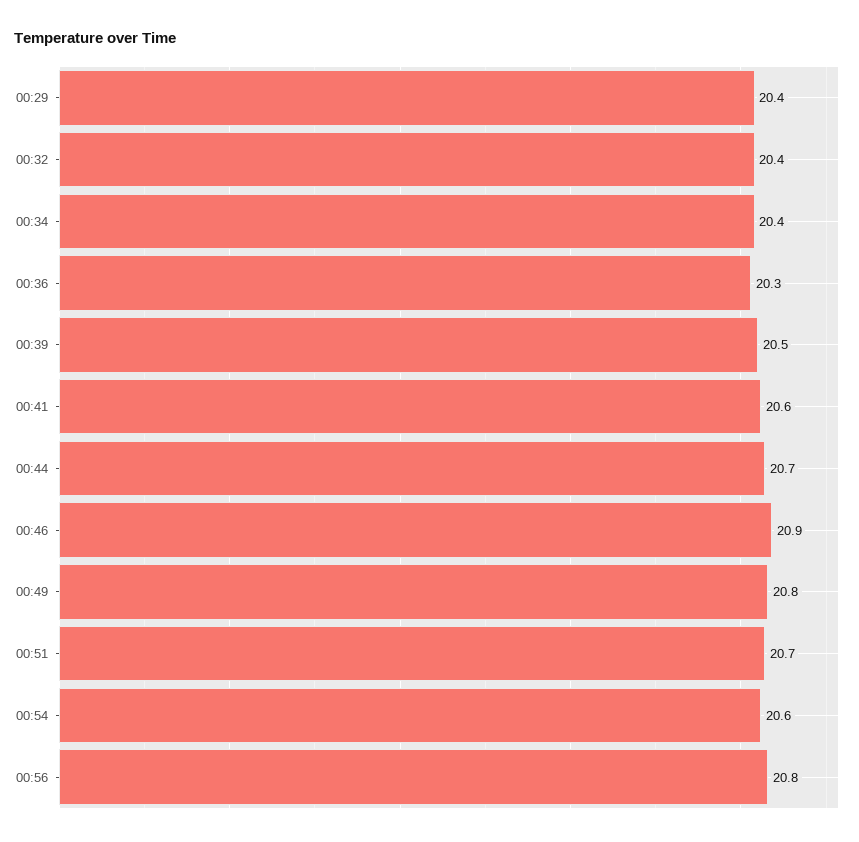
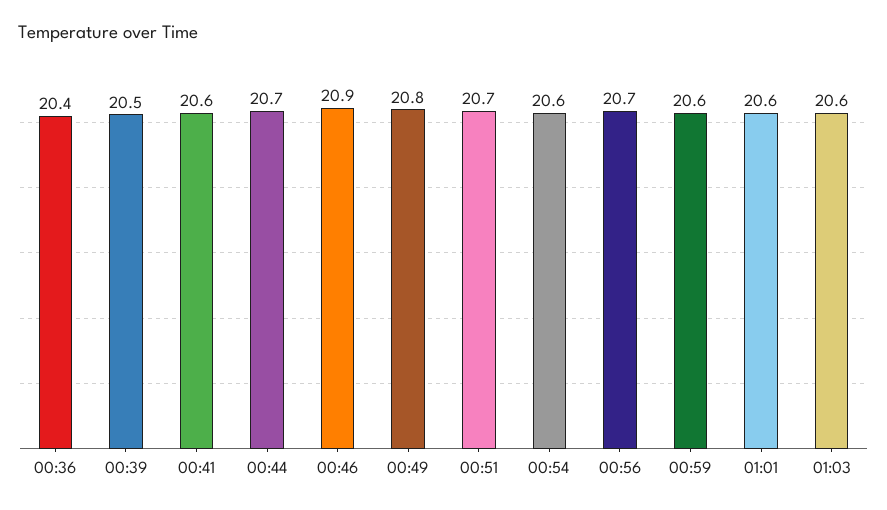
00:29: 20.4 -> none
00:32: 20.4 -> none
00:34: 20.4 -> none
00:36: 20.3 -> 20.4
00:56: 20.8 -> 20.7
00:59: none -> 20.6
01:01: none -> 20.6
01:03: none -> 20.6

